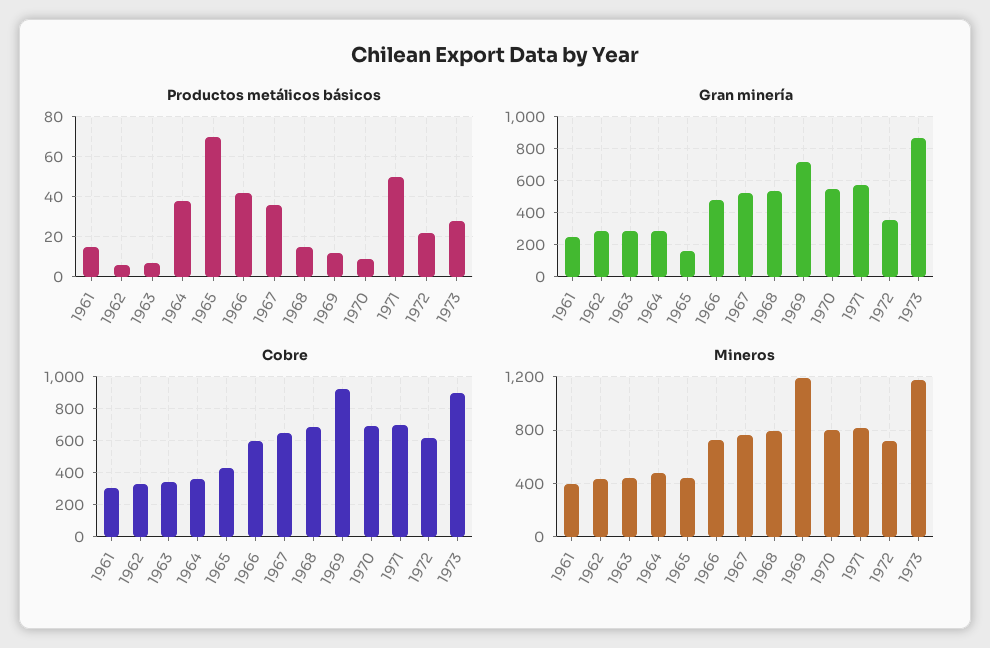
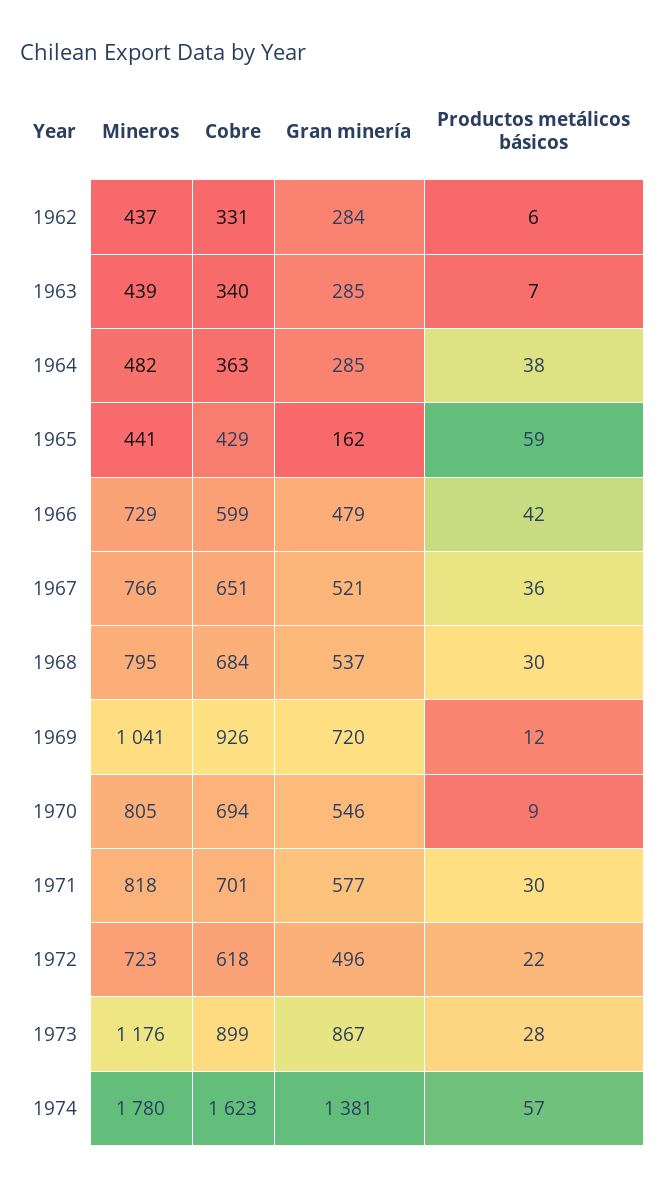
Productos metálicos básicos, 1961: 15 -> none
Productos metálicos básicos, 1965: 70 -> 59
Productos metálicos básicos, 1968: 15 -> 30
Productos metálicos básicos, 1971: 50 -> 30
Gran minería, 1961: 250 -> none
Gran minería, 1972: 350 -> 496
Cobre, 1961: 300 -> none
Mineros, 1961: 400 -> none
Mineros, 1969: 1200 -> 1041
Mineros, 1974: none -> 1780
Cobre, 1974: none -> 1623
Gran minería, 1974: none -> 1381
Productos metálicos básicos, 1974: none -> 57

